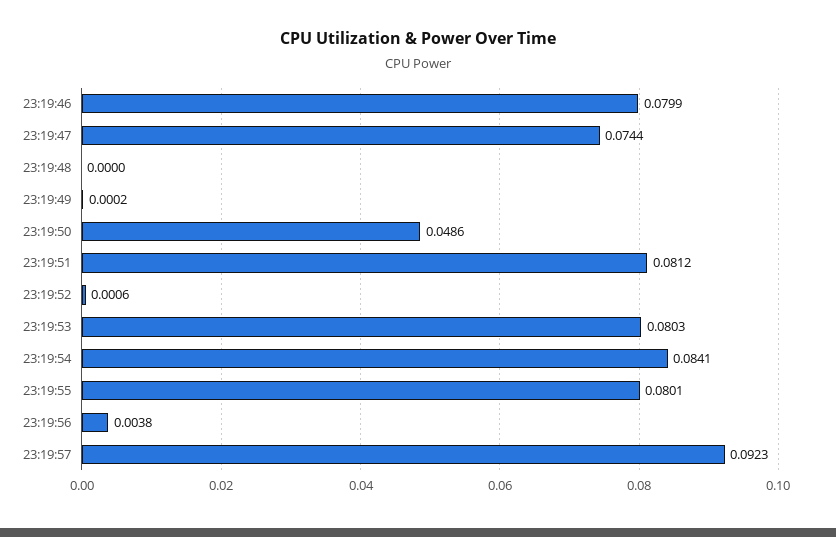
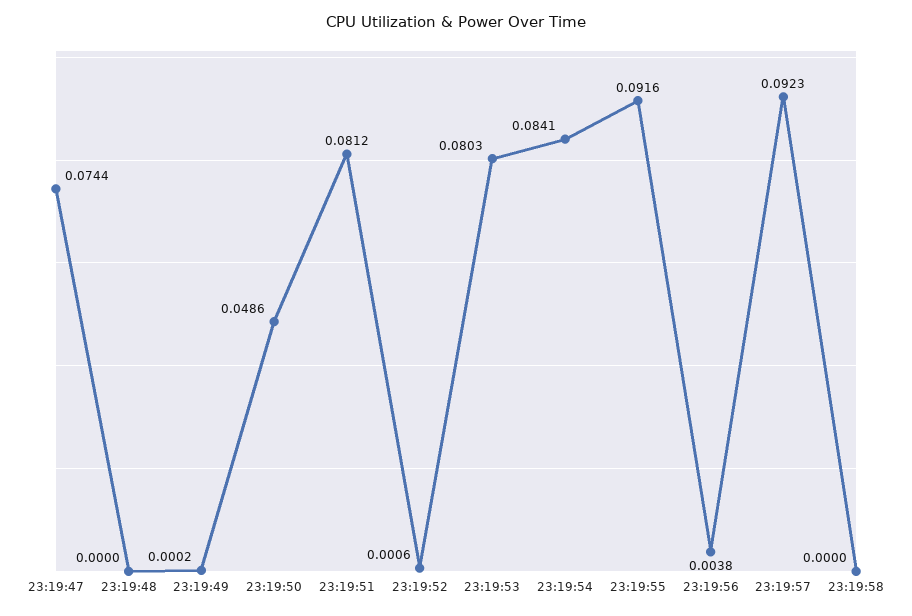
23:19:46: 0.0799 -> none
23:19:55: 0.0801 -> 0.0916
23:19:58: none -> 0

